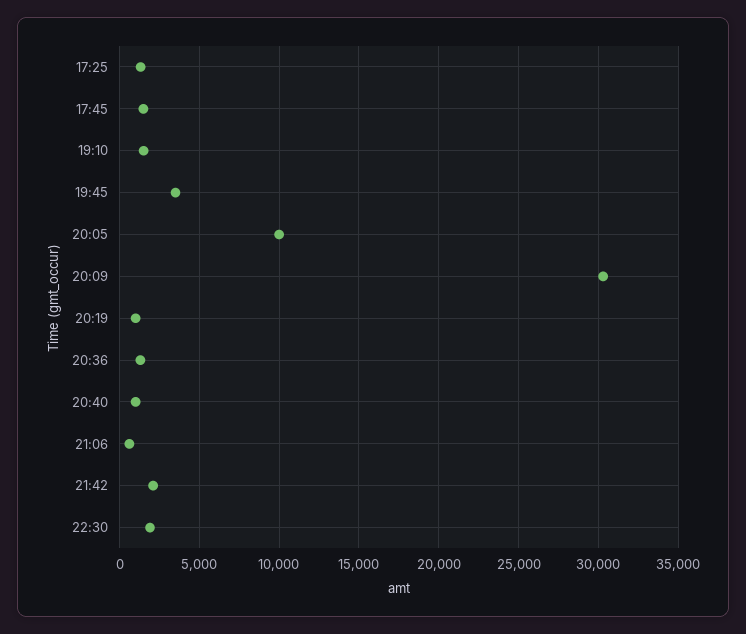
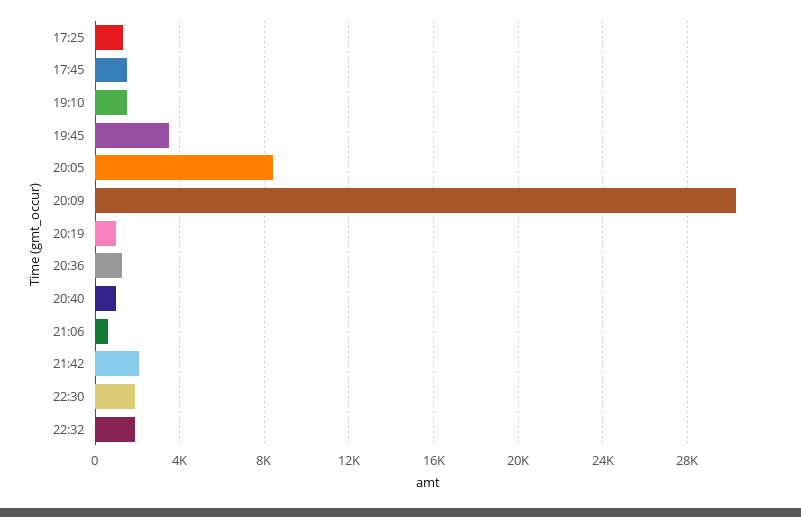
20:05: 10000 -> 8500
22:32: none -> 2000

